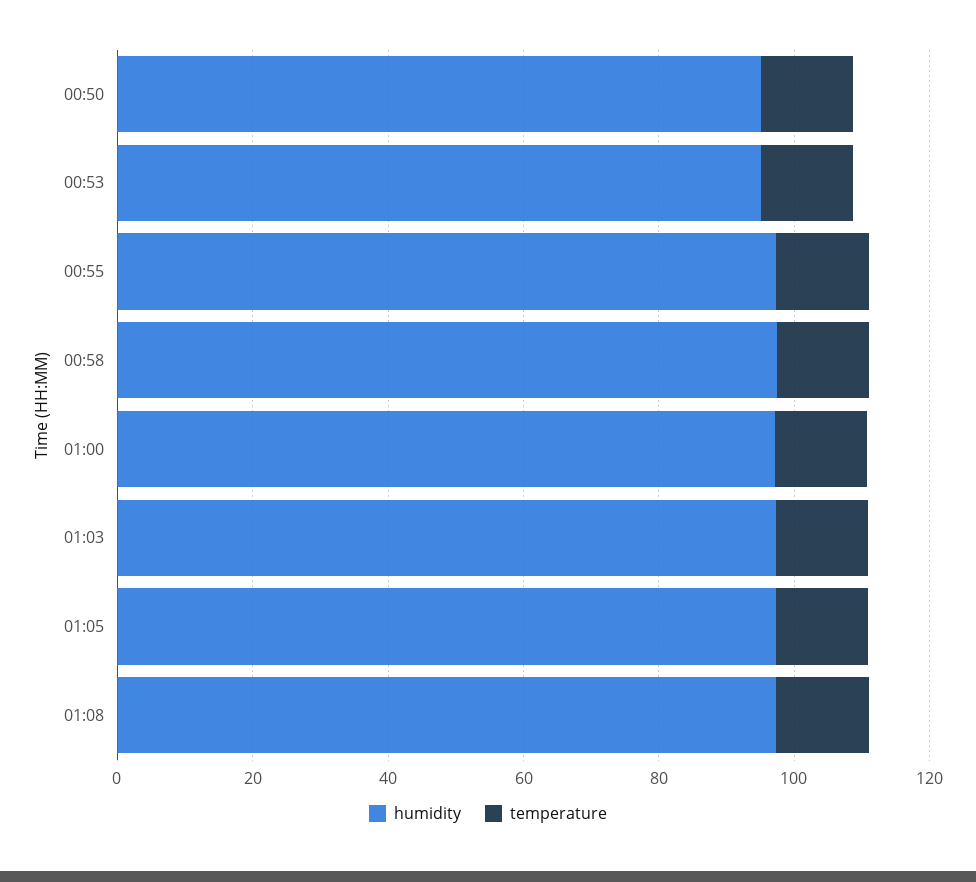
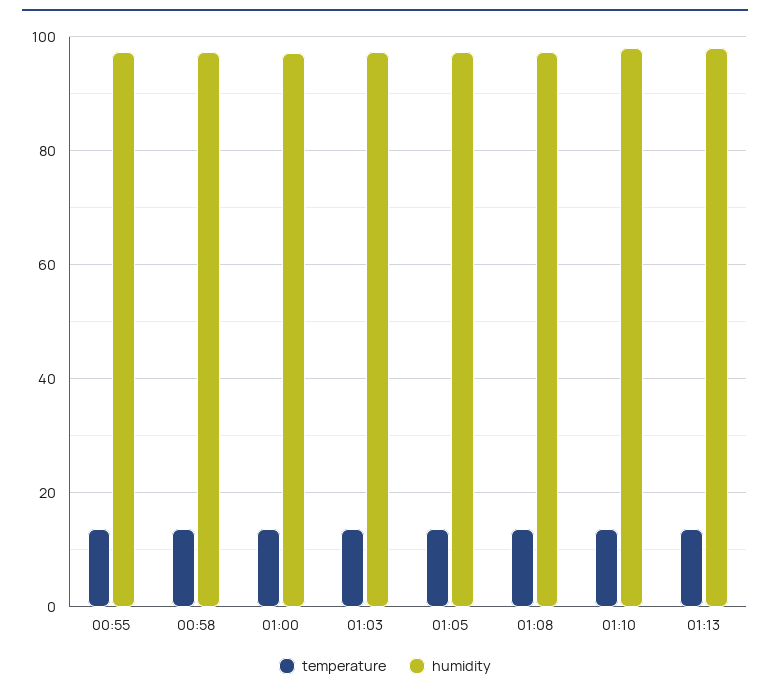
humidity, 00:50: 95 -> none
temperature, 00:50: 15 -> none
humidity, 00:53: 95 -> none
temperature, 00:53: 15 -> none
temperature, 01:10: none -> 14
humidity, 01:10: none -> 98
temperature, 01:13: none -> 14
humidity, 01:13: none -> 98

